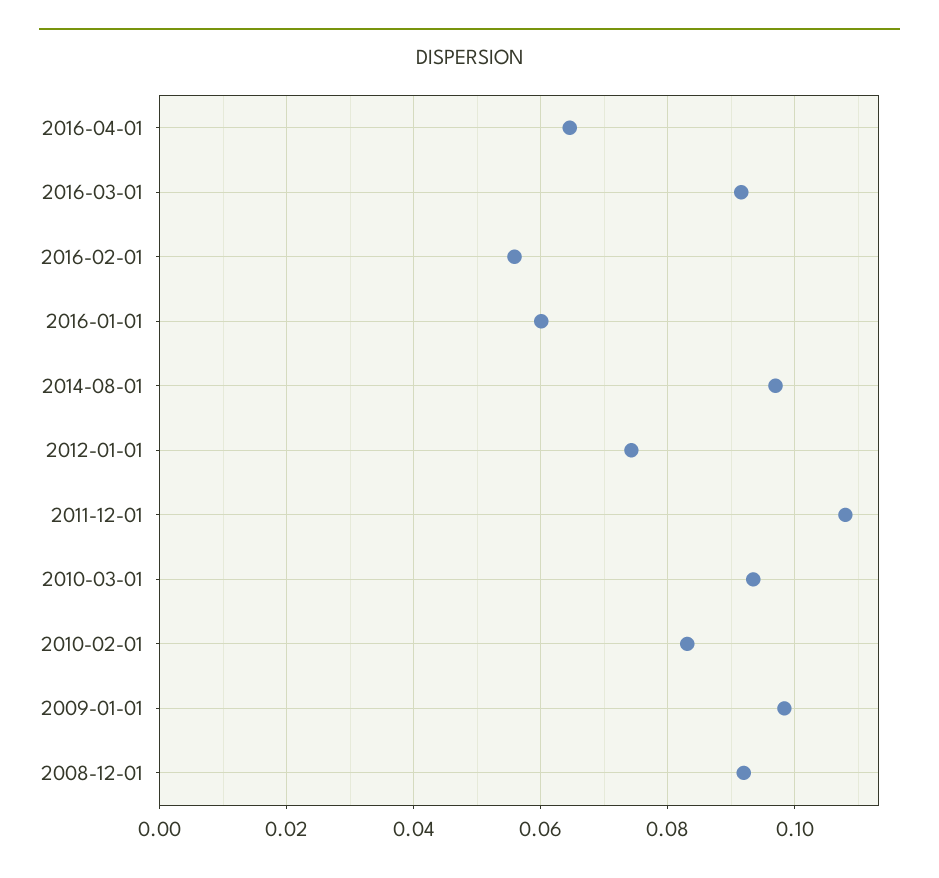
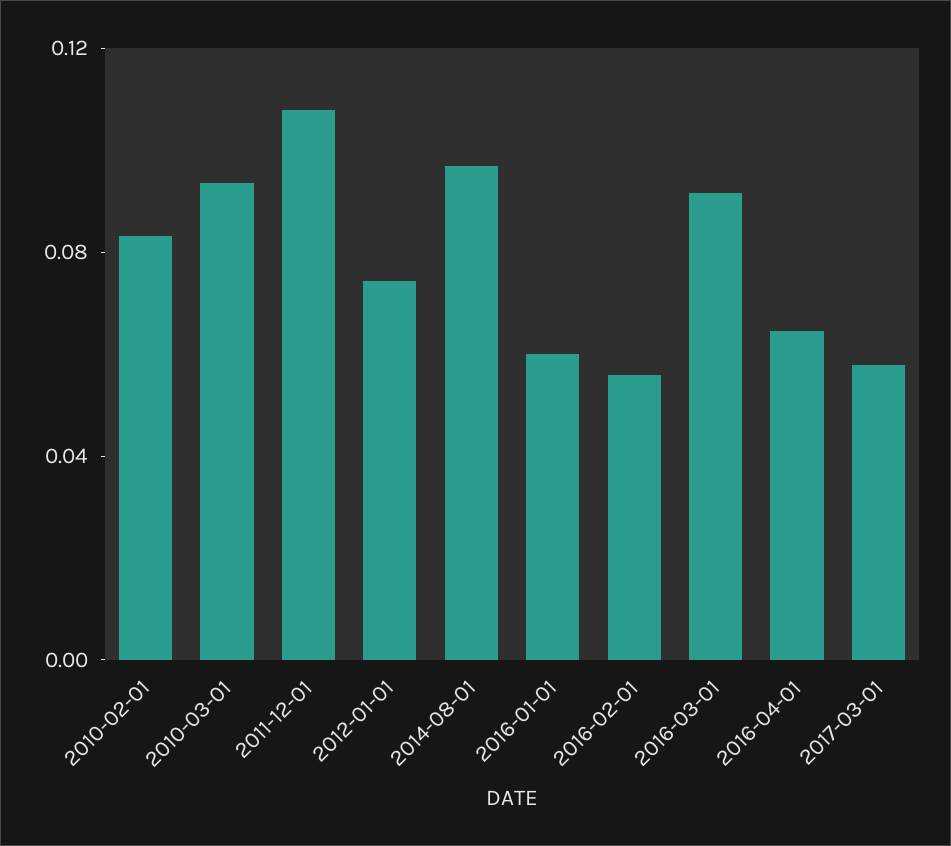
2009-01-01: 0.098 -> none
2008-12-01: 0.092 -> none
2017-03-01: none -> 0.06

